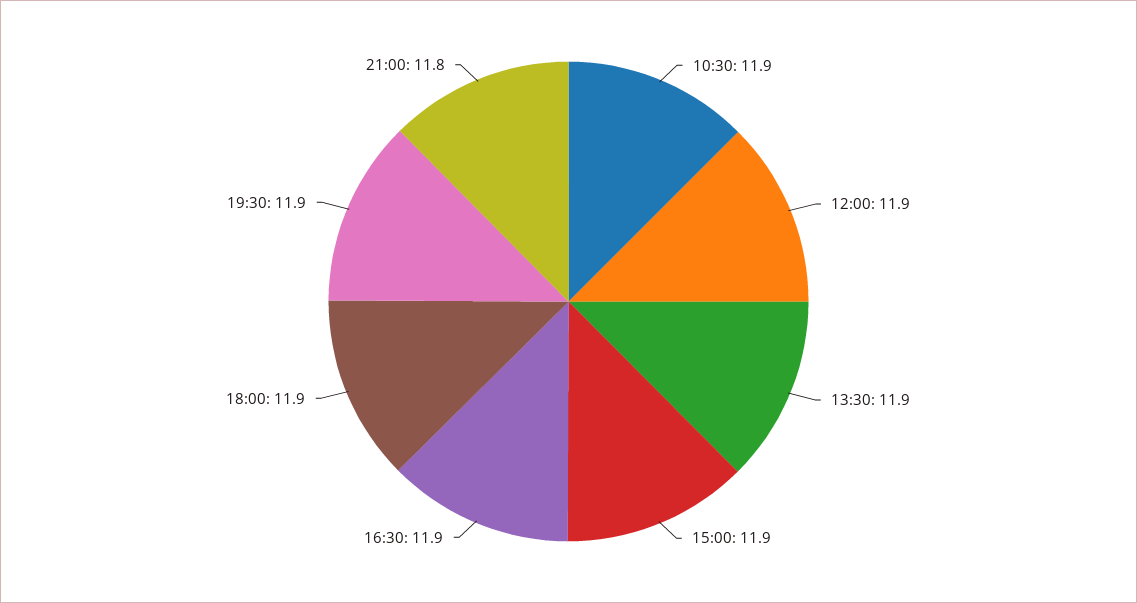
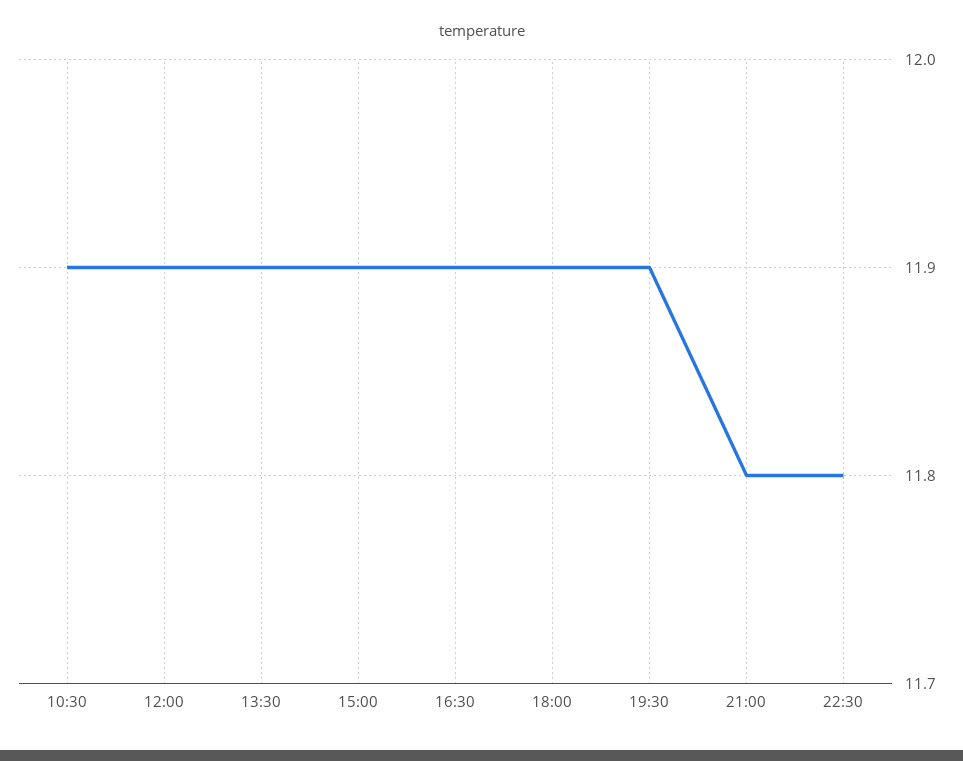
22:30: none -> 11.8

